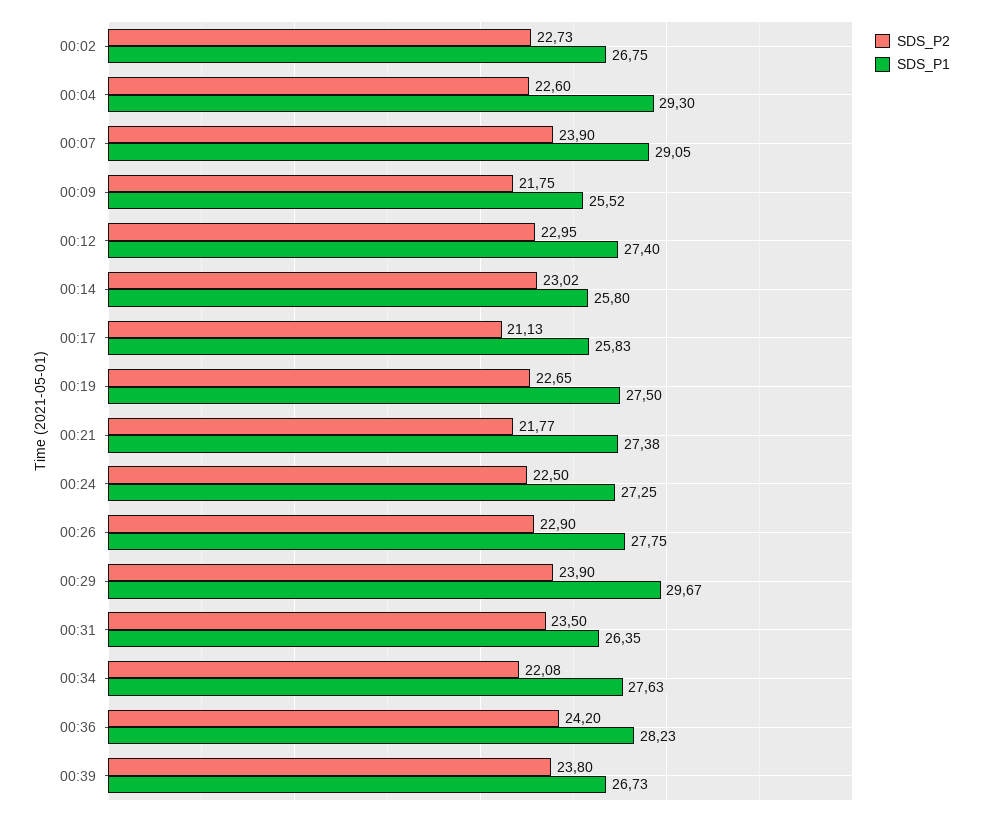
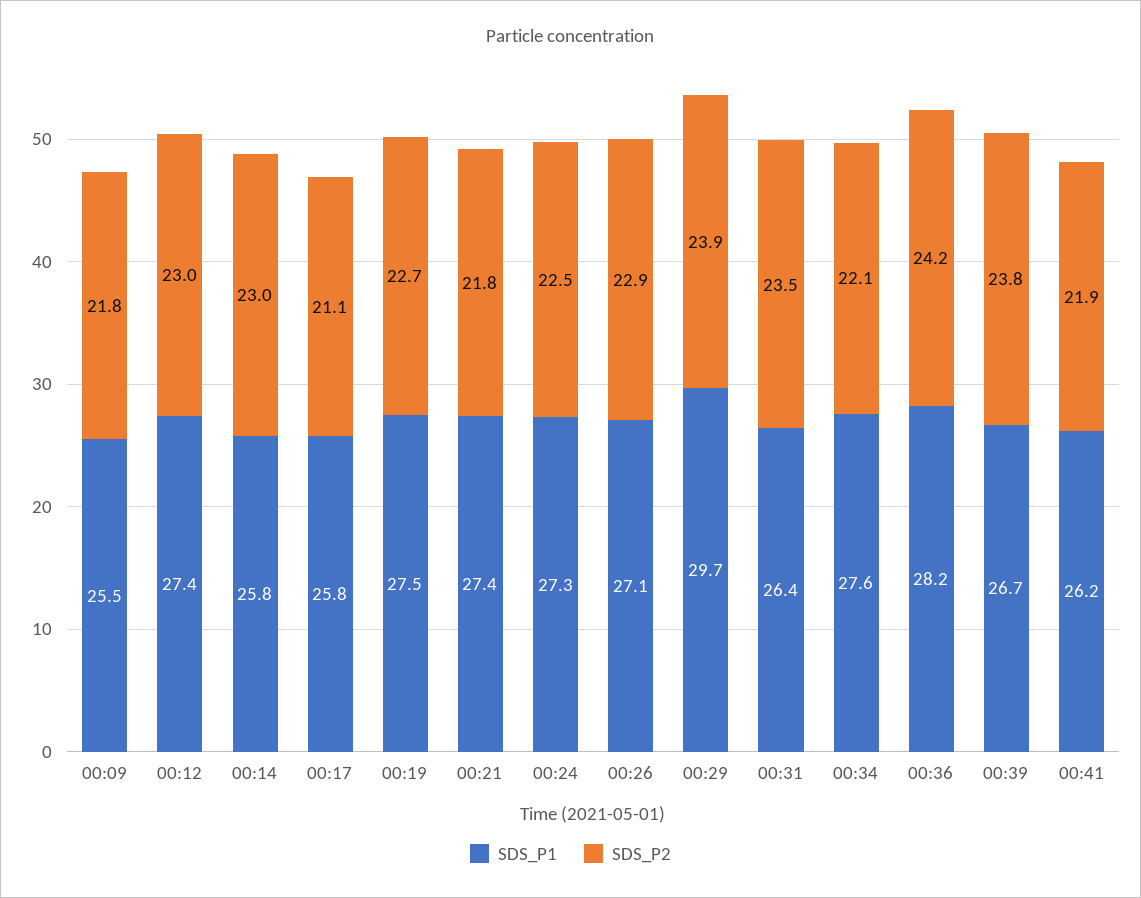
SDS_P2, 00:02: 22.73 -> none
SDS_P1, 00:02: 26.75 -> none
SDS_P2, 00:04: 22.6 -> none
SDS_P1, 00:04: 29.3 -> none
SDS_P2, 00:07: 23.9 -> none
SDS_P1, 00:07: 29.05 -> none
SDS_P1, 00:26: 27.75 -> 27.1
SDS_P1, 00:41: none -> 26.2
SDS_P2, 00:41: none -> 21.9

